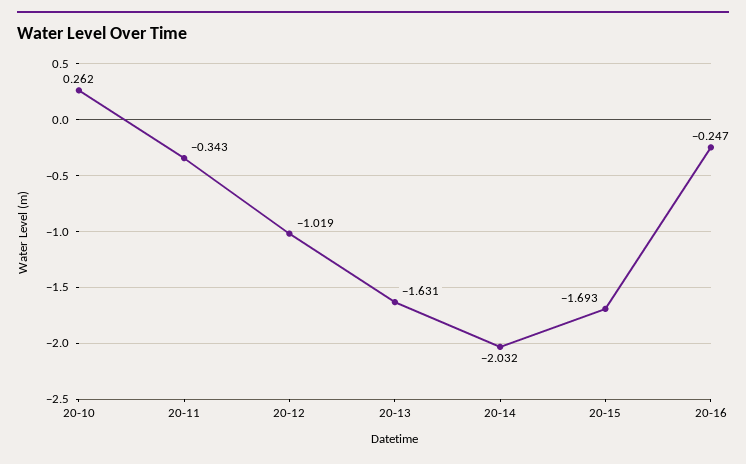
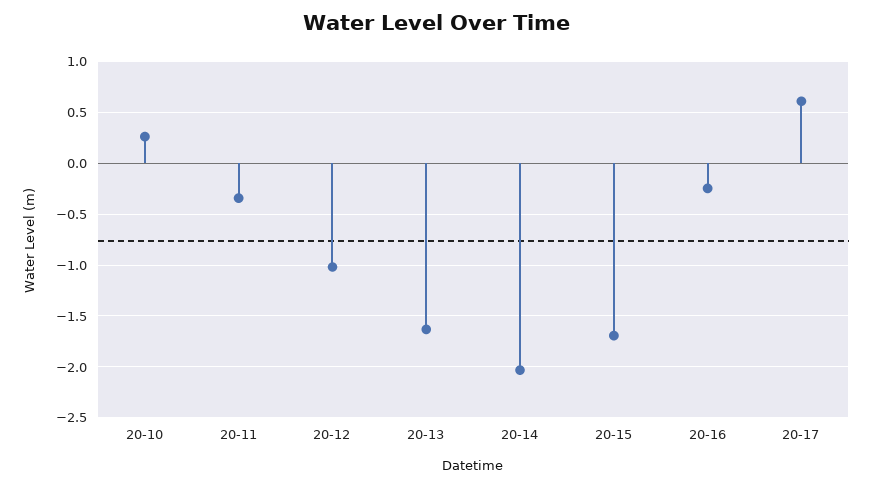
20-17: none -> 0.6

